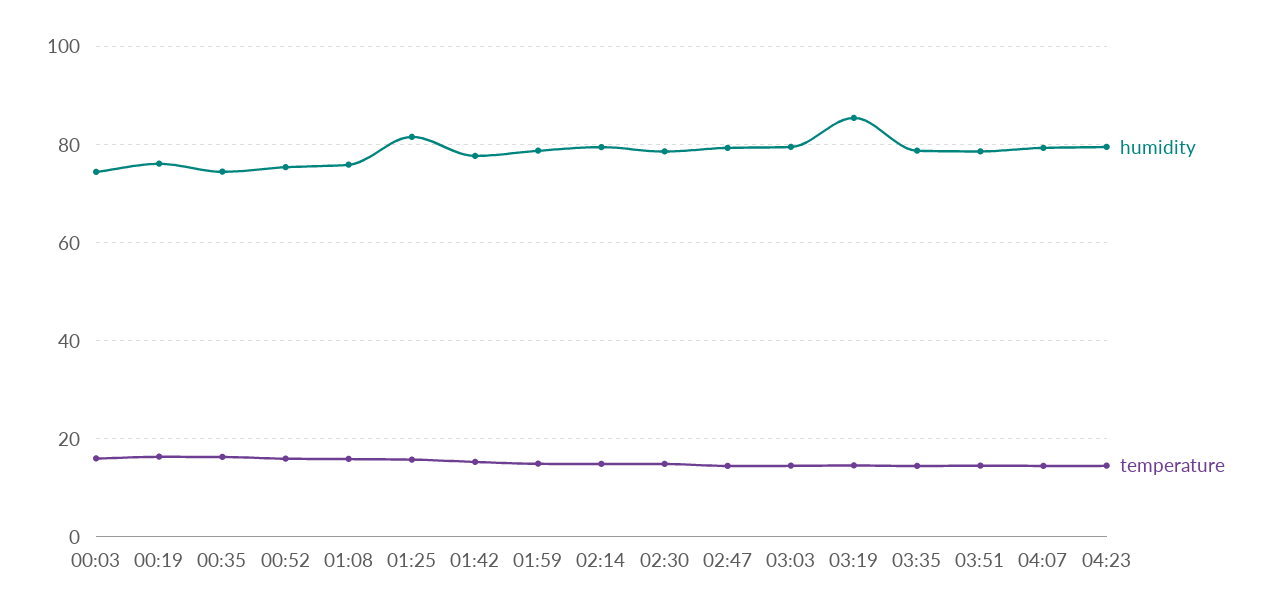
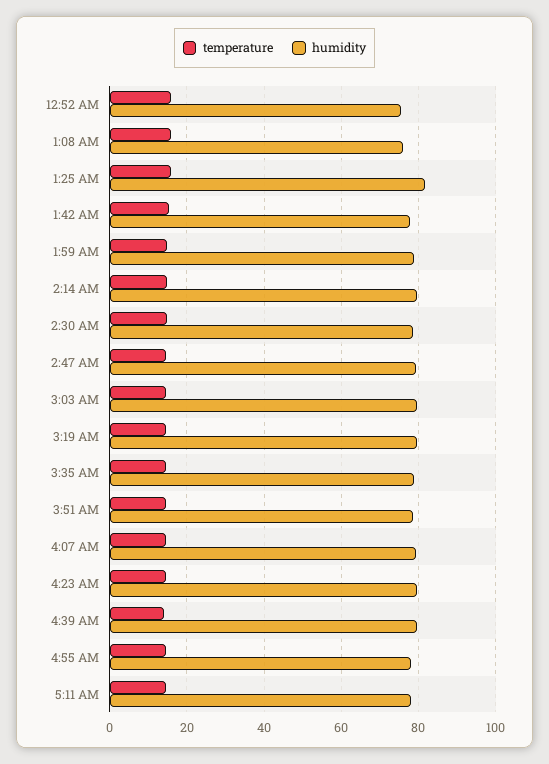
humidity, 00:03: 74 -> none
temperature, 00:03: 16 -> none
humidity, 00:19: 76 -> none
temperature, 00:19: 16 -> none
humidity, 00:35: 74 -> none
temperature, 00:35: 16 -> none
humidity, 03:19: 86 -> 80
temperature, 4:39 AM: none -> 14
humidity, 4:39 AM: none -> 80
temperature, 4:55 AM: none -> 14
humidity, 4:55 AM: none -> 78
temperature, 5:11 AM: none -> 14
humidity, 5:11 AM: none -> 78

